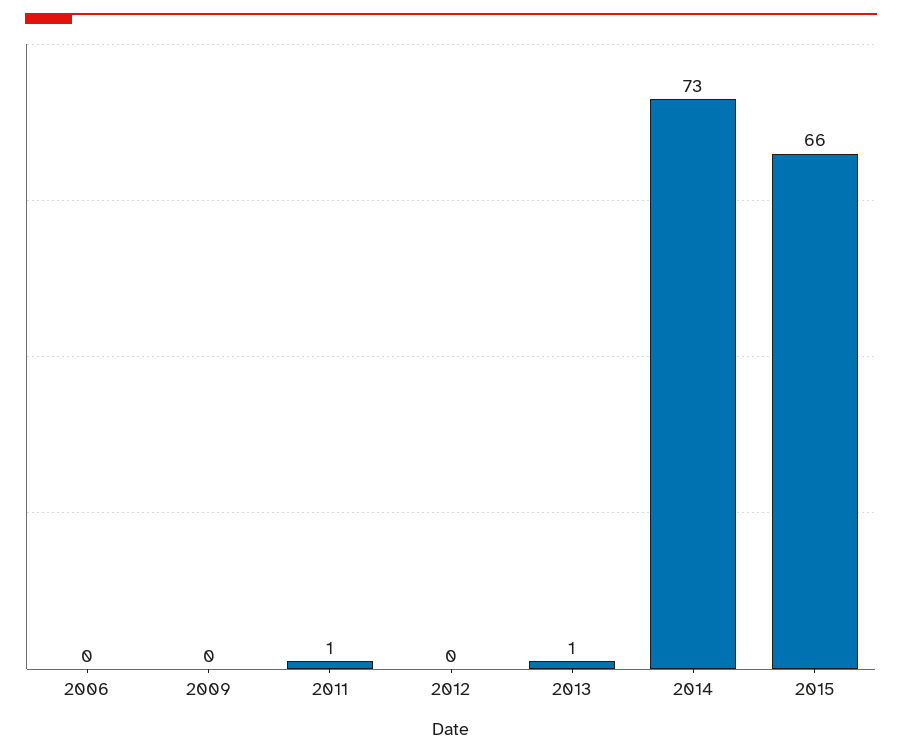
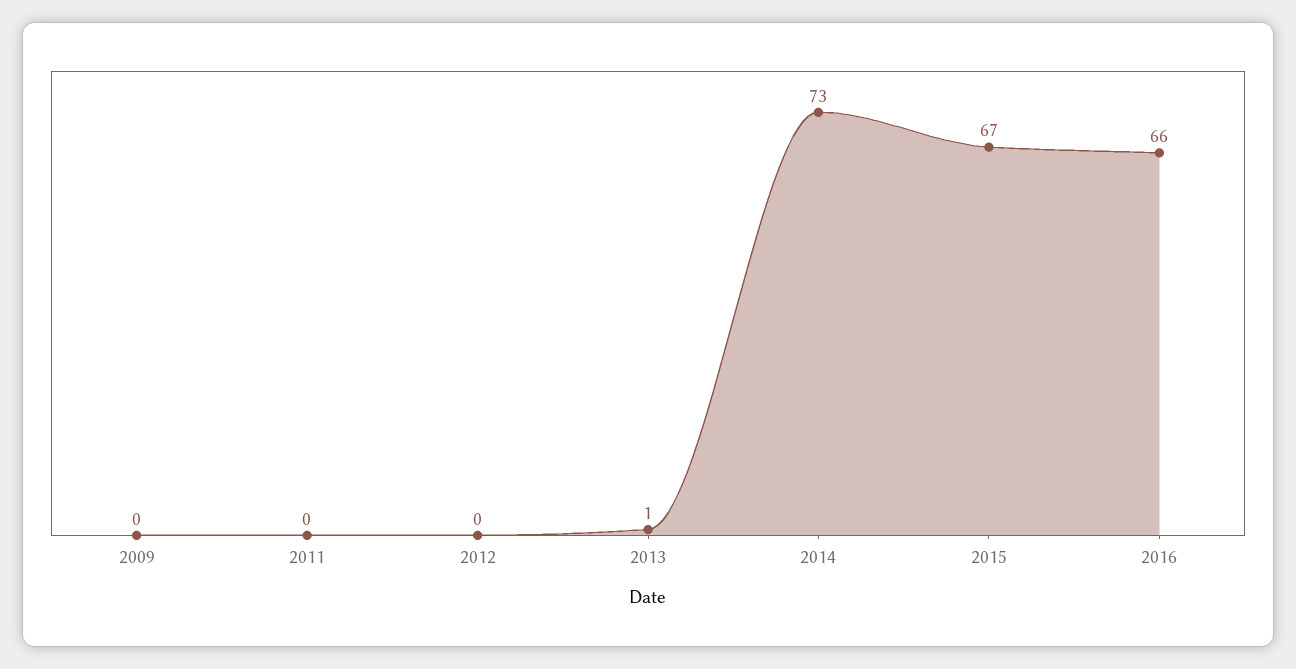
2006: 0 -> none
2011: 1 -> 0
2015: 66 -> 67
2016: none -> 66

